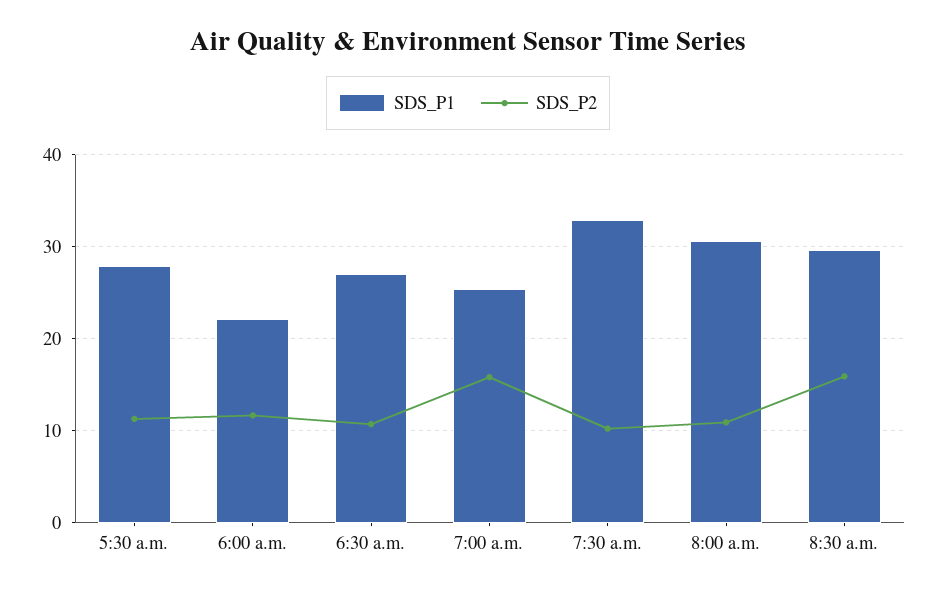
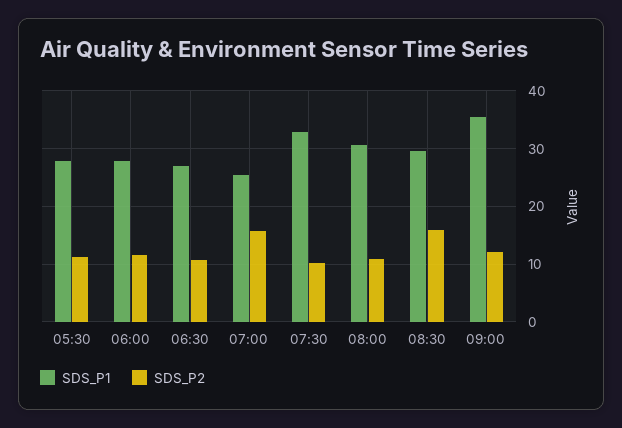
SDS_P1, 6:00 a.m.: 22 -> 28
SDS_P1, 09:00: none -> 36
SDS_P2, 09:00: none -> 12

